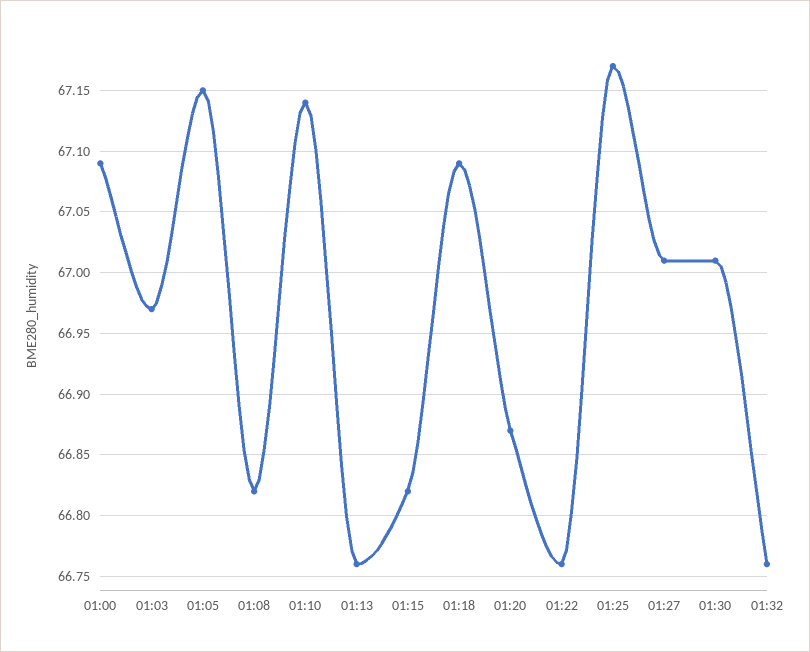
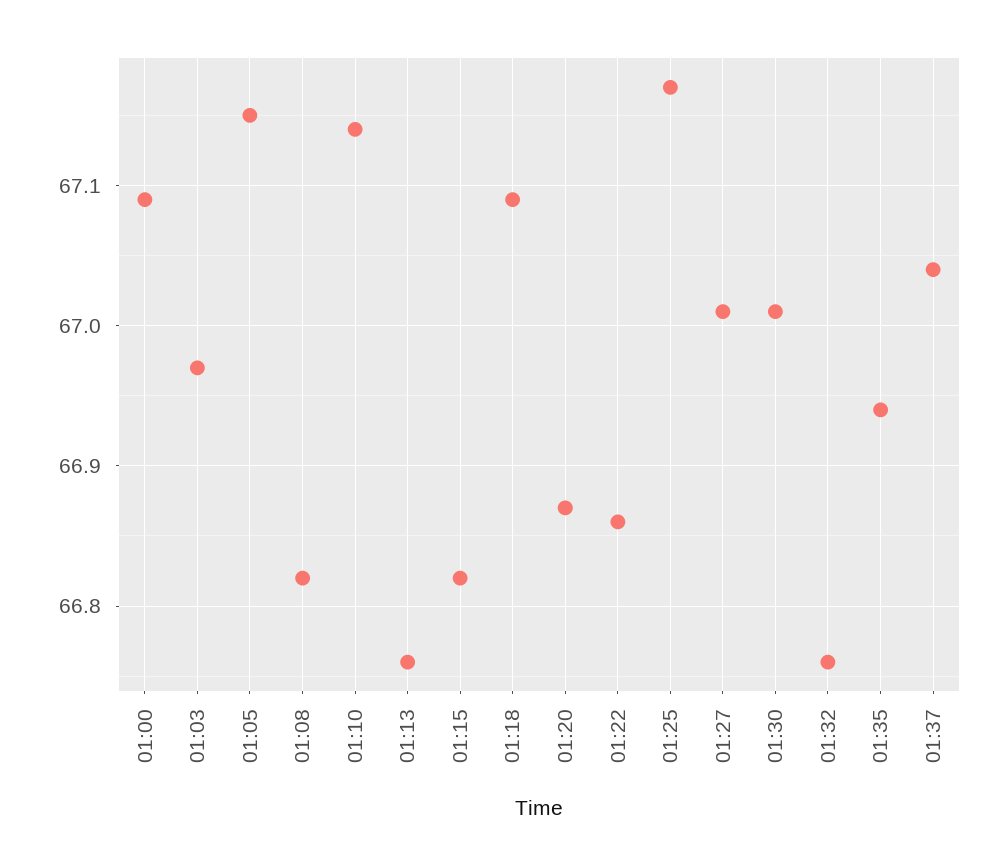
01:22: 66.76 -> 66.86
01:35: none -> 66.94
01:37: none -> 67.04

